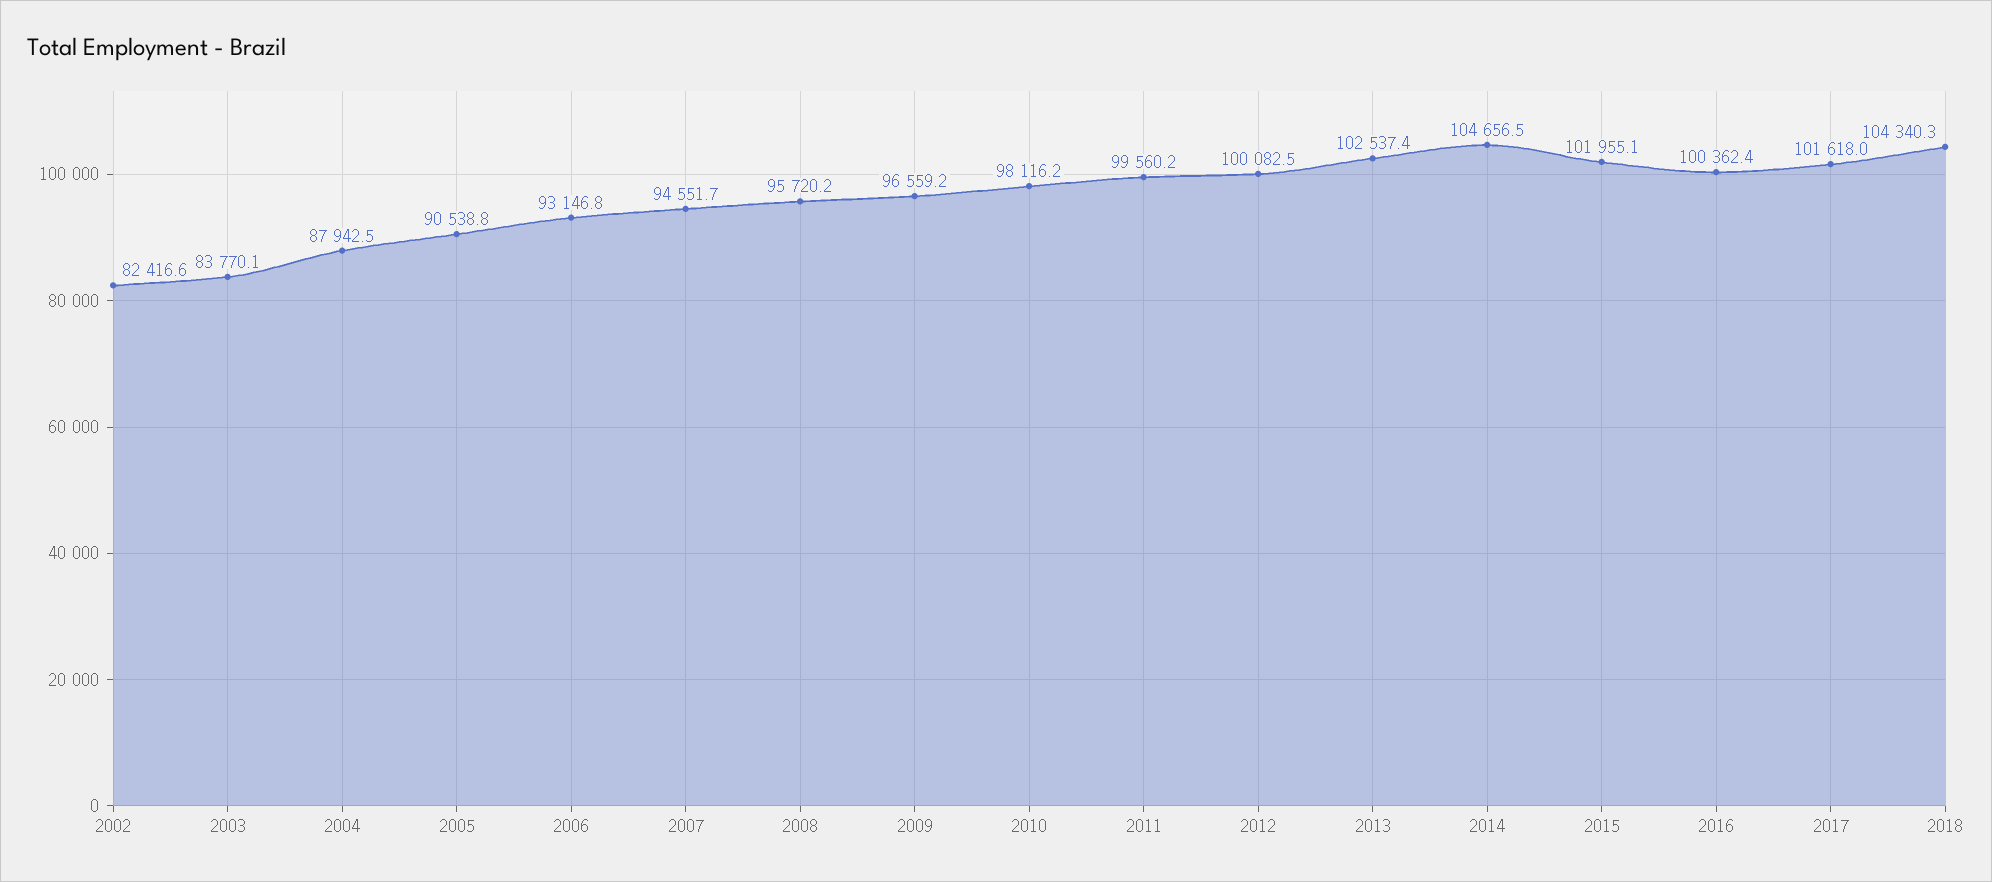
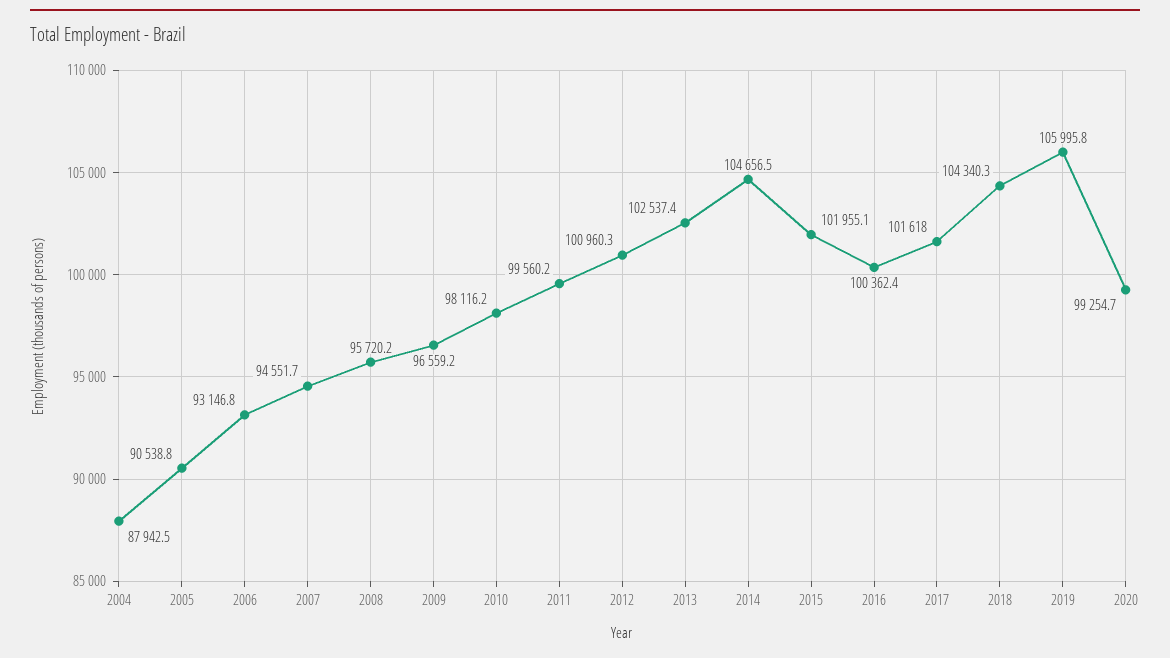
2002: 82416.6 -> none
2003: 83770.1 -> none
2012: 100082.5 -> 100960.3
2019: none -> 105995.8
2020: none -> 99254.7

